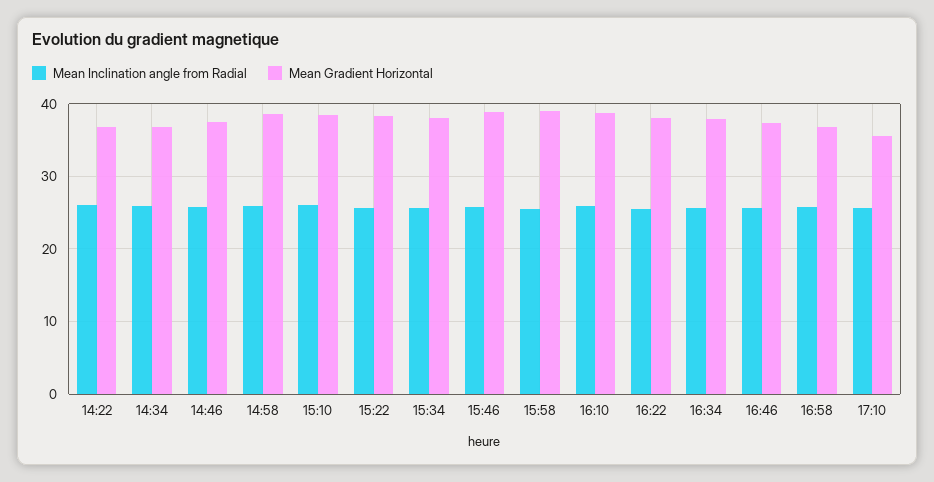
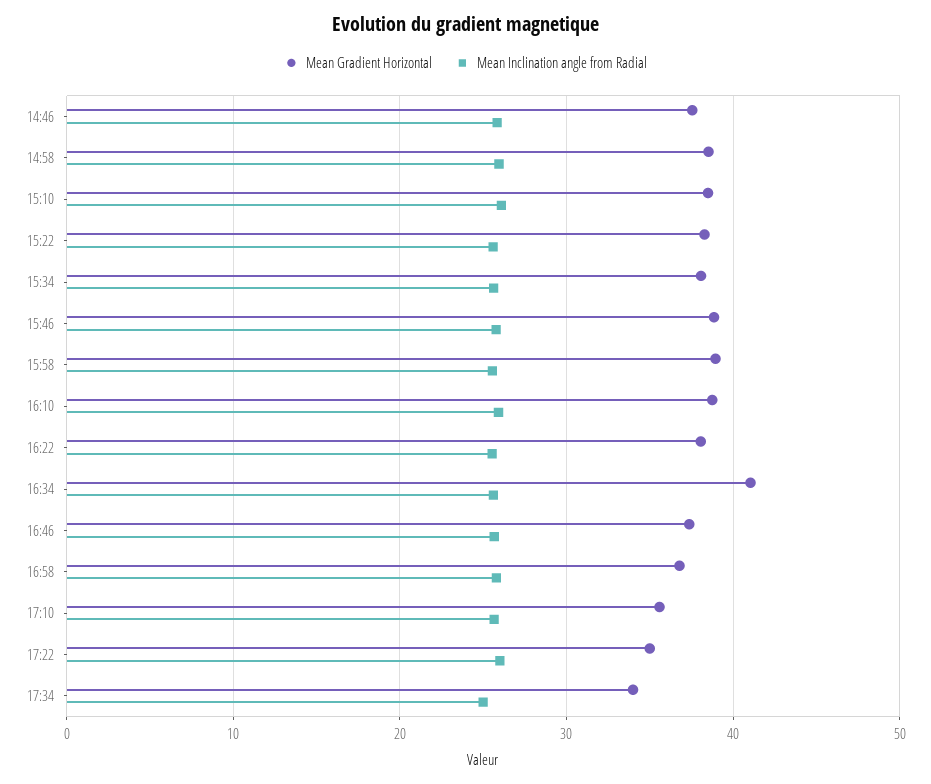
Mean Inclination angle from Radial, 14:22: 26 -> none
Mean Gradient Horizontal, 14:22: 37 -> none
Mean Inclination angle from Radial, 14:34: 26 -> none
Mean Gradient Horizontal, 14:34: 37 -> none
Mean Gradient Horizontal, 16:34: 38 -> 41
Mean Gradient Horizontal, 17:22: none -> 35
Mean Inclination angle from Radial, 17:22: none -> 26
Mean Gradient Horizontal, 17:34: none -> 34
Mean Inclination angle from Radial, 17:34: none -> 25

